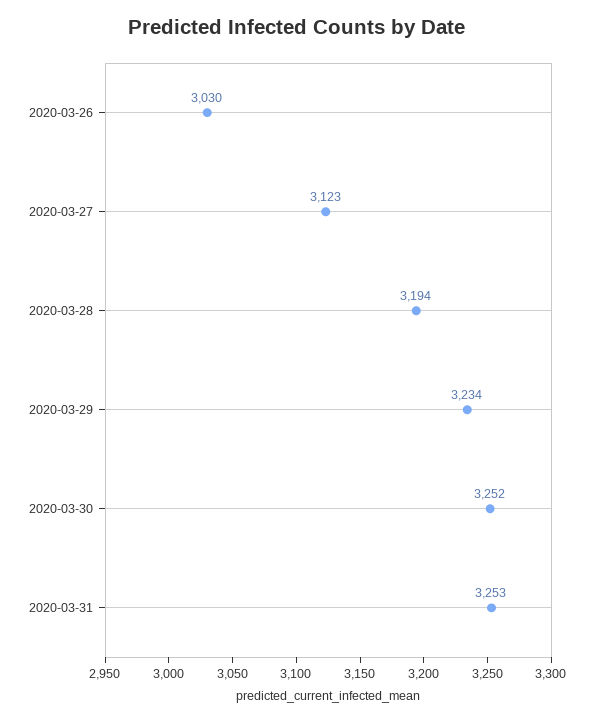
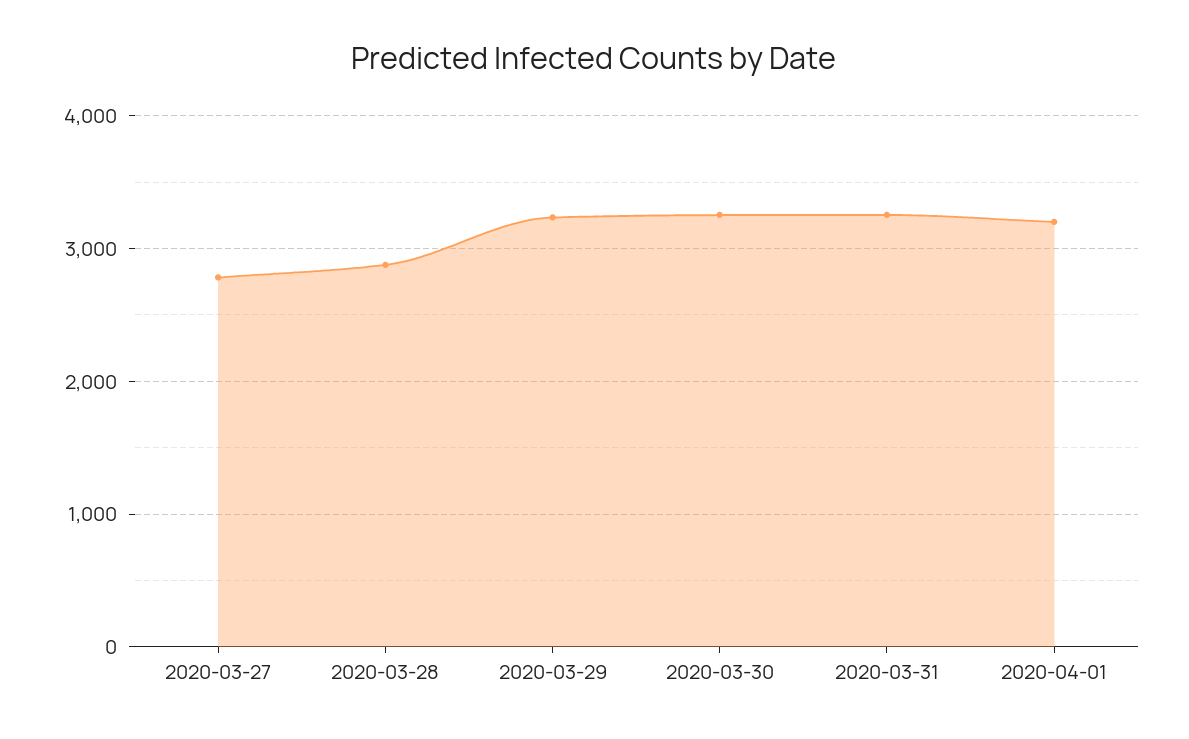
2020-03-26: 3030 -> none
2020-03-27: 3123 -> 2800
2020-03-28: 3194 -> 2900
2020-04-01: none -> 3200

